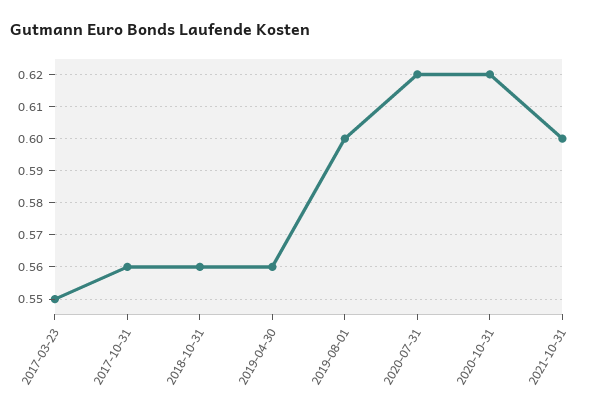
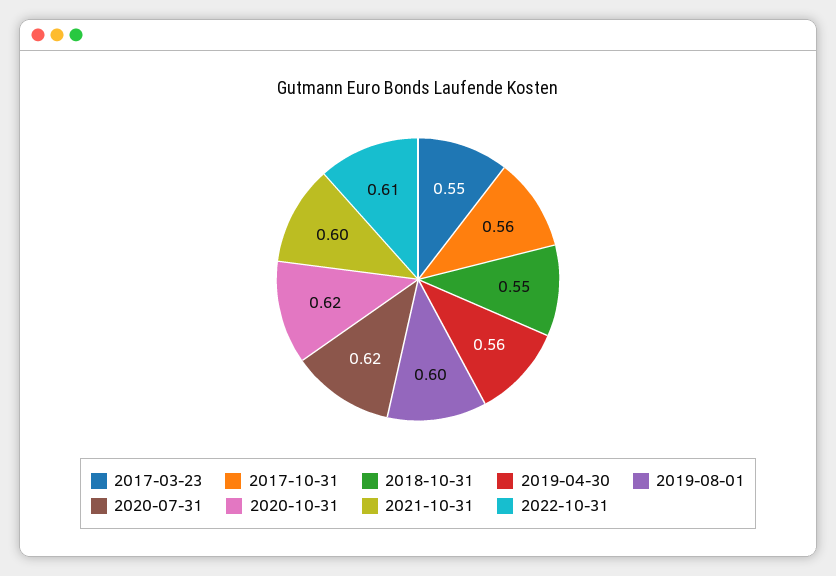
2018-10-31: 0.56 -> 0.55
2022-10-31: none -> 0.61

